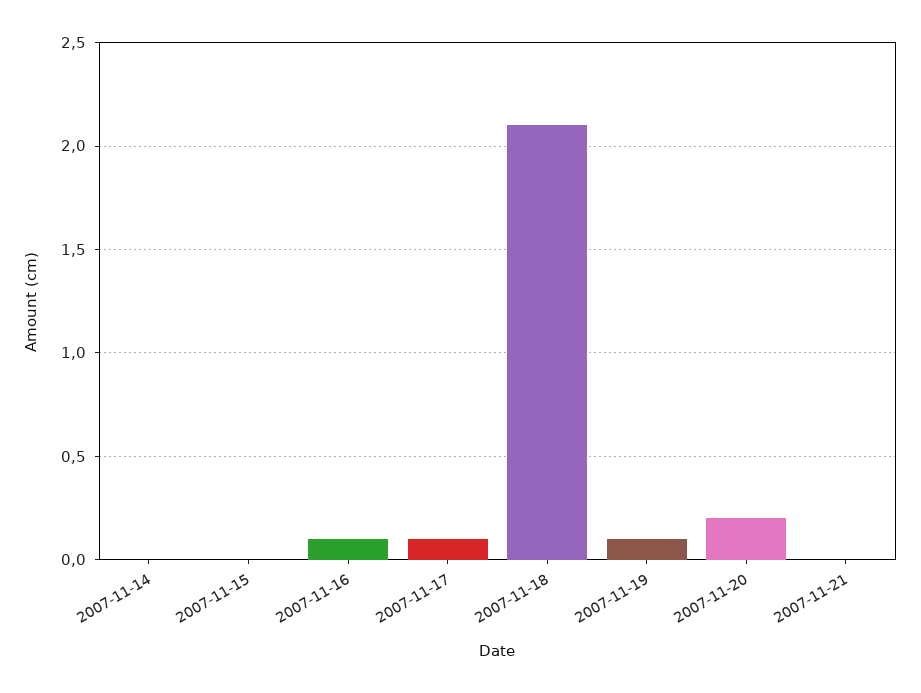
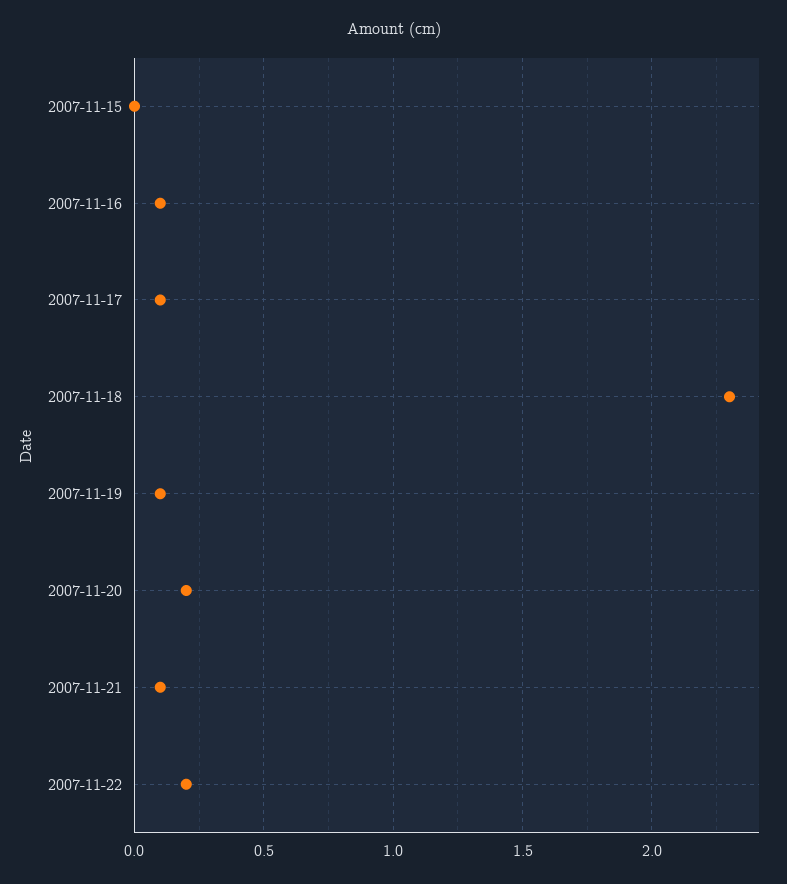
2007-11-14: 0 -> none
2007-11-18: 2.1 -> 2.3
2007-11-21: 0 -> 0.1
2007-11-22: none -> 0.2

